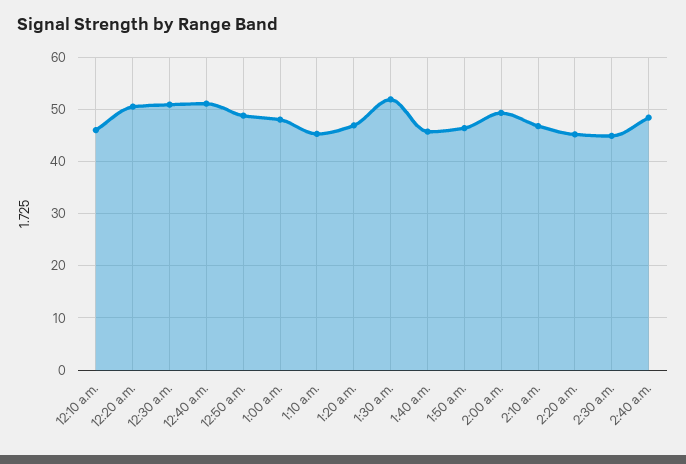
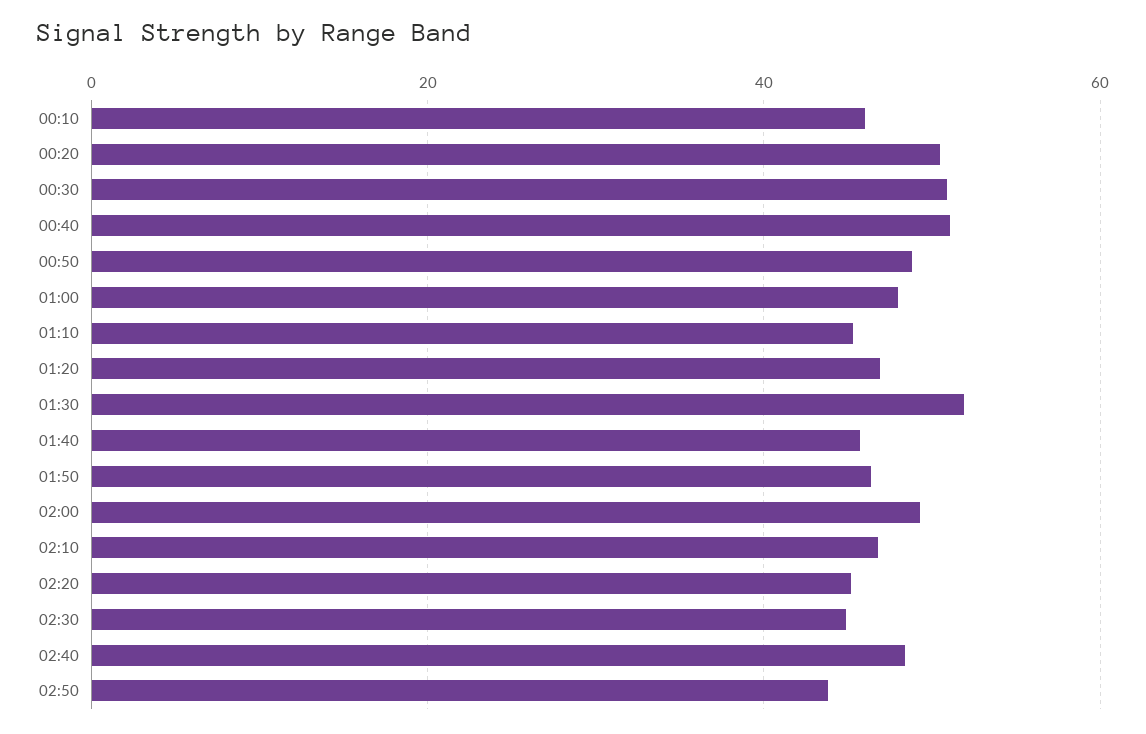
02:50: none -> 44

